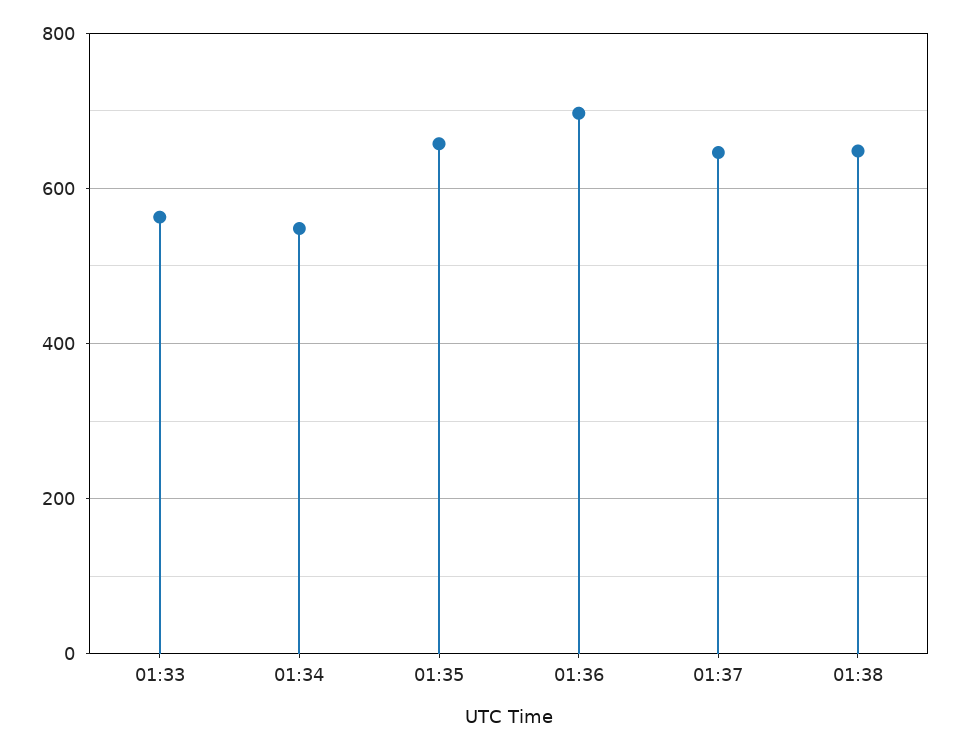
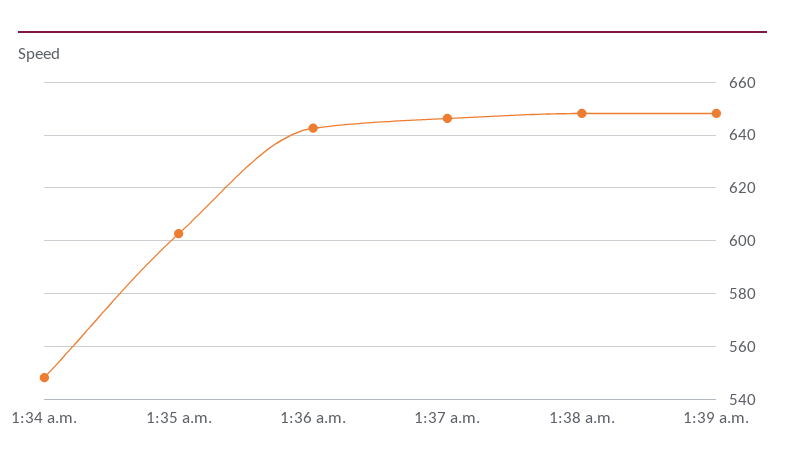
01:33: 560 -> none
01:35: 660 -> 602.5
01:36: 700 -> 642.5
1:39 a.m.: none -> 647.5

